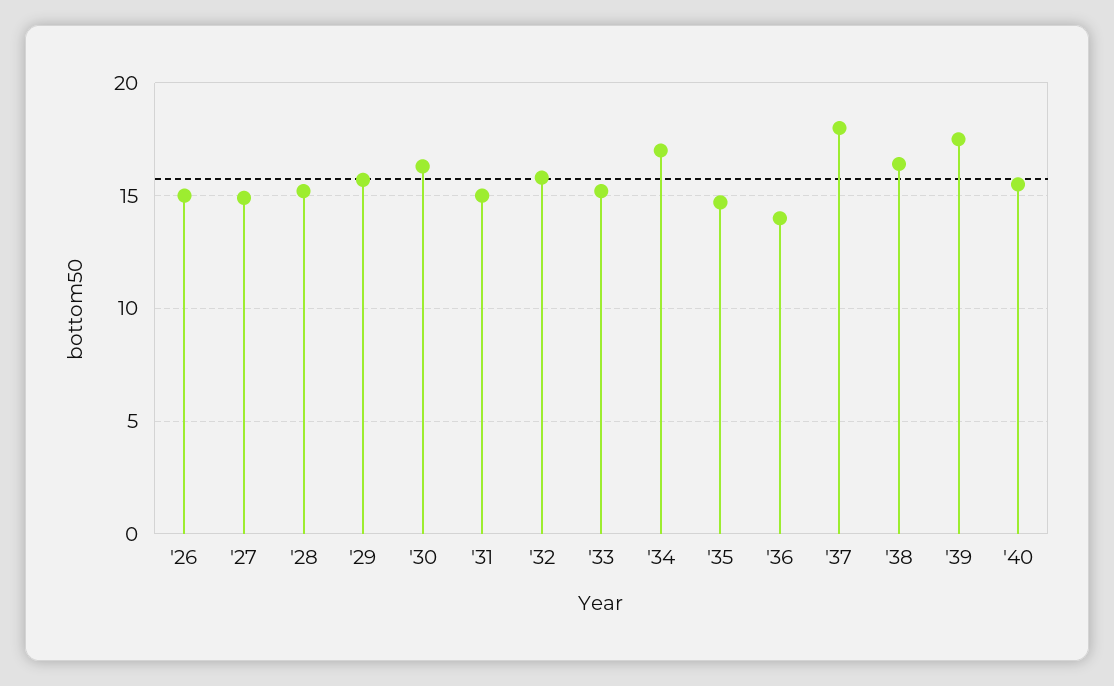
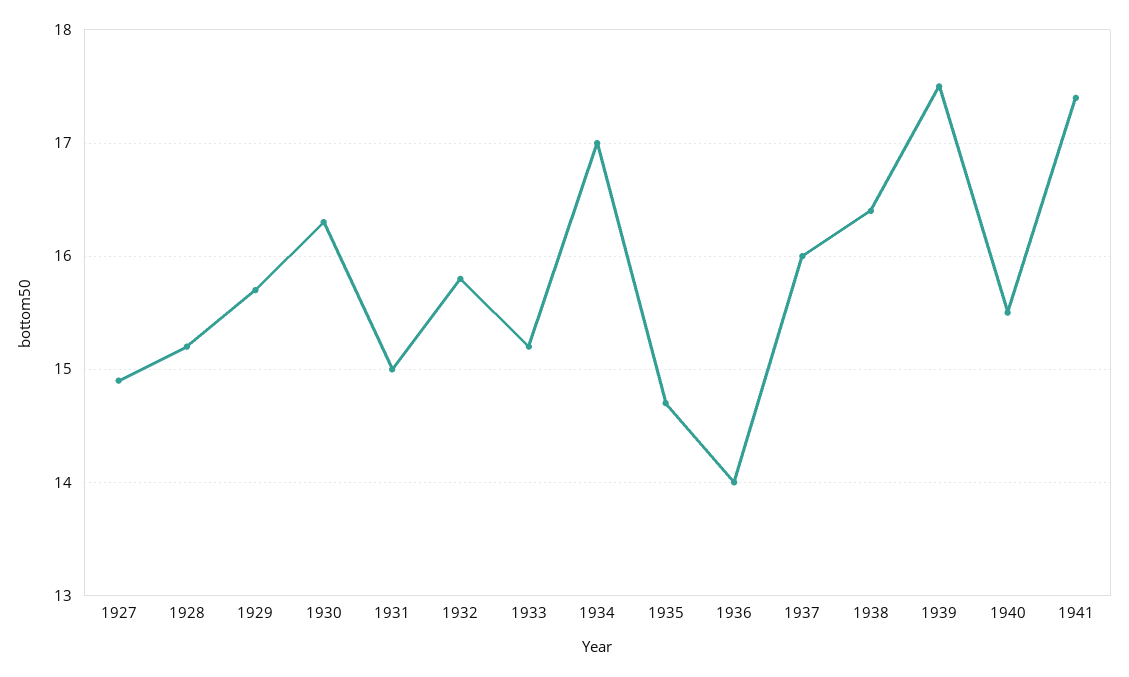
'26: 15 -> none
'37: 18 -> 16
1941: none -> 17.4

